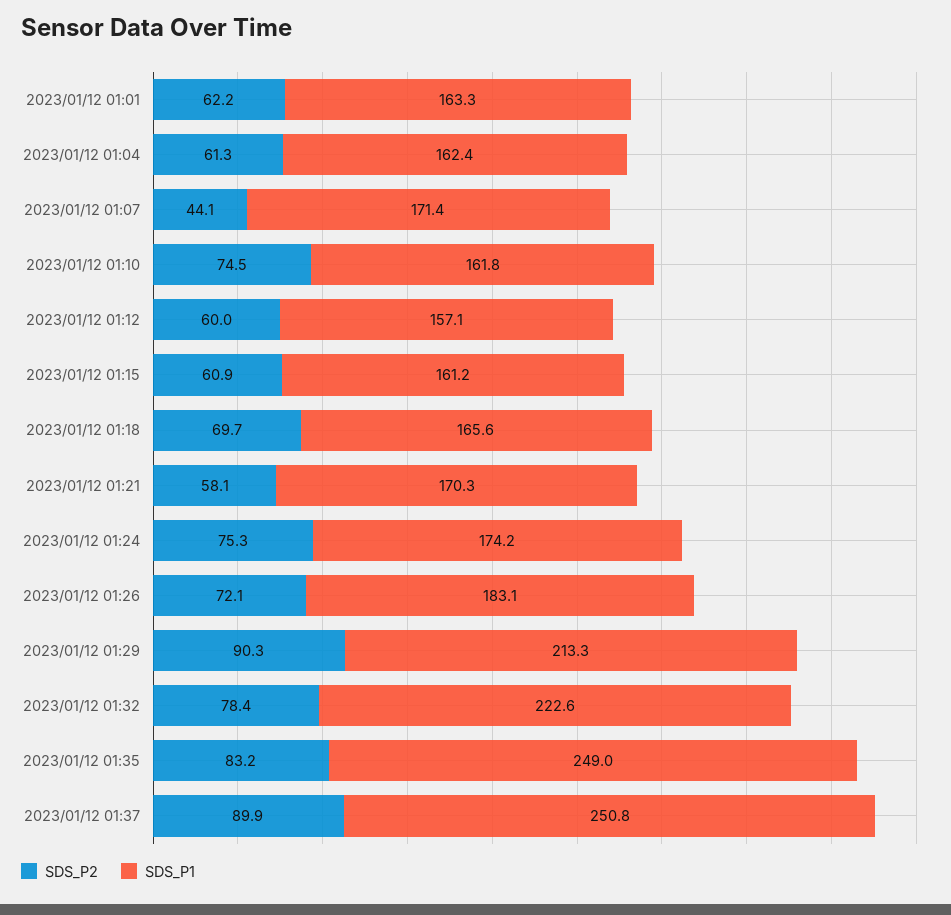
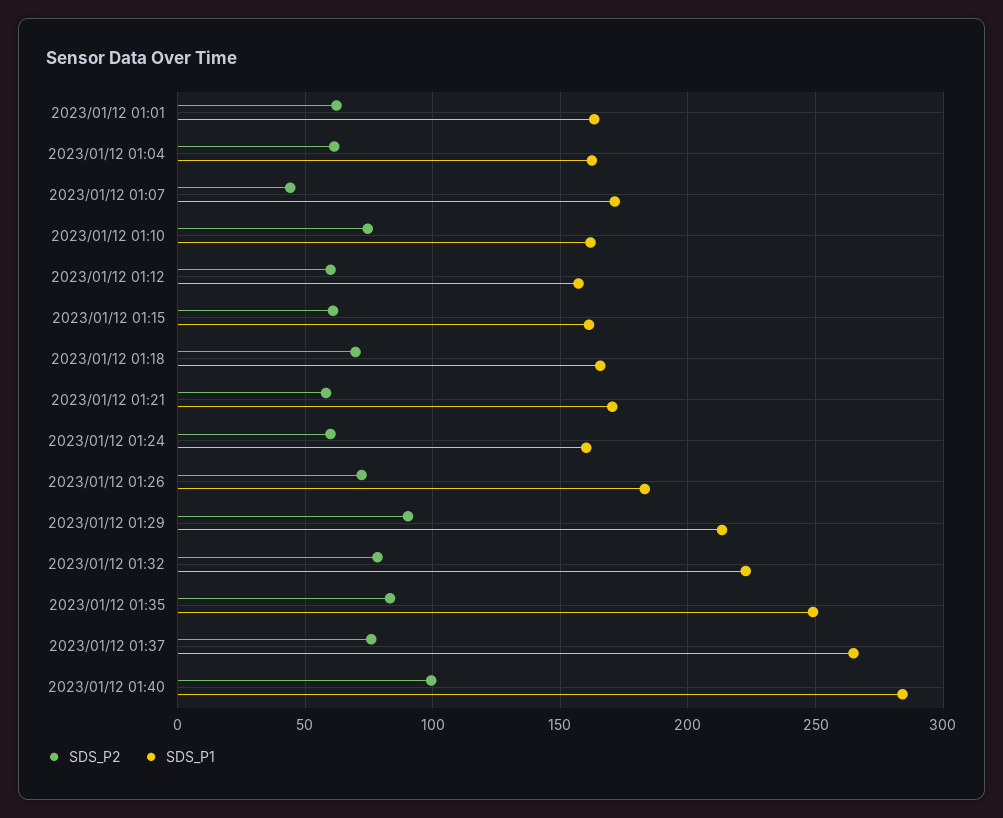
SDS_P2, 2023/01/12 01:24: 75.3 -> 60
SDS_P1, 2023/01/12 01:24: 174.2 -> 160
SDS_P2, 2023/01/12 01:37: 89.9 -> 75
SDS_P1, 2023/01/12 01:37: 250.8 -> 265
SDS_P2, 2023/01/12 01:40: none -> 100
SDS_P1, 2023/01/12 01:40: none -> 285

